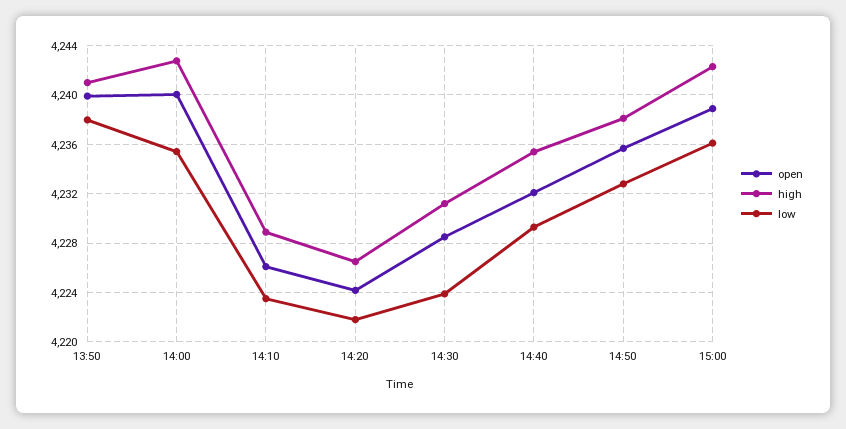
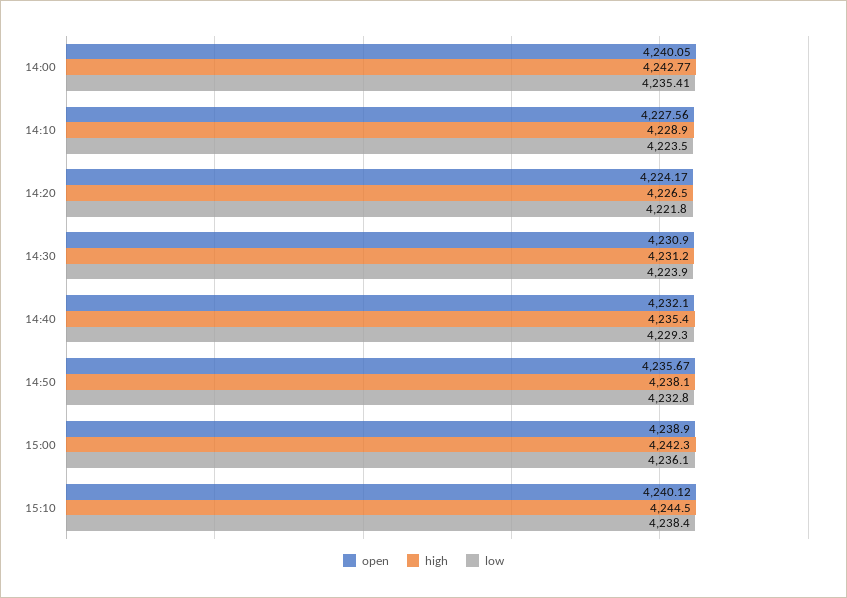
open, 13:50: 4240 -> none
high, 13:50: 4241 -> none
low, 13:50: 4238 -> none
open, 14:10: 4226 -> 4227.56
open, 14:30: 4228.5 -> 4230.9
open, 15:10: none -> 4240.12
high, 15:10: none -> 4244.5
low, 15:10: none -> 4238.4

